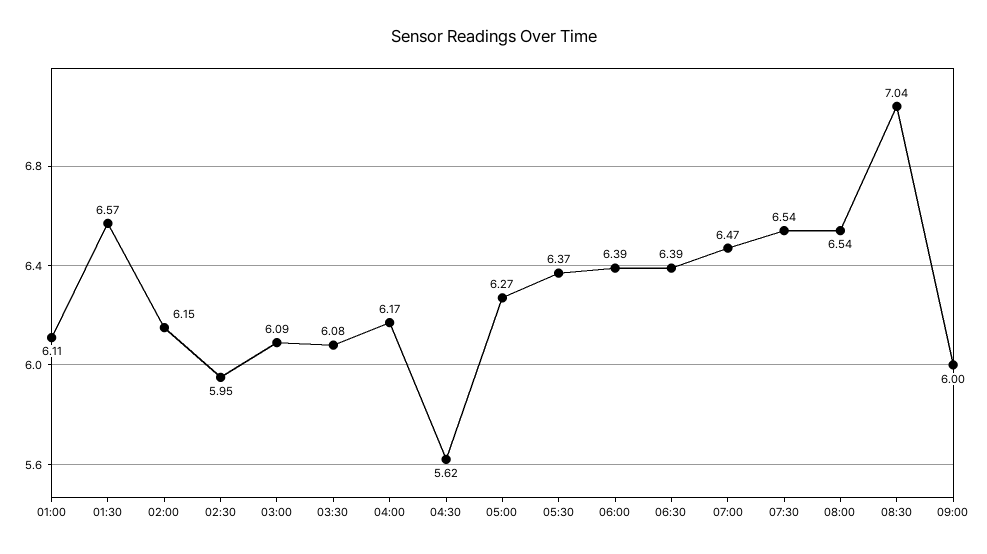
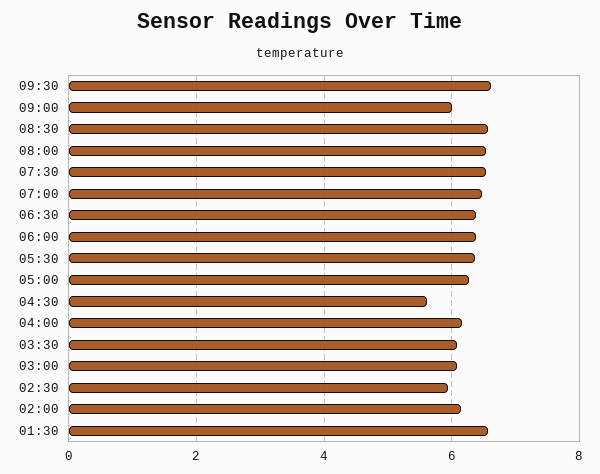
01:00: 6.11 -> none
08:30: 7.04 -> 6.6
09:30: none -> 6.6

